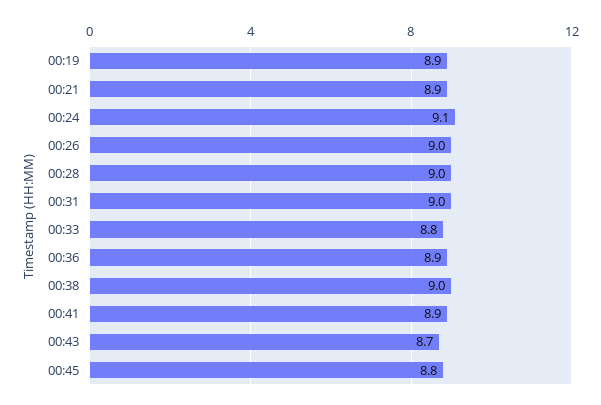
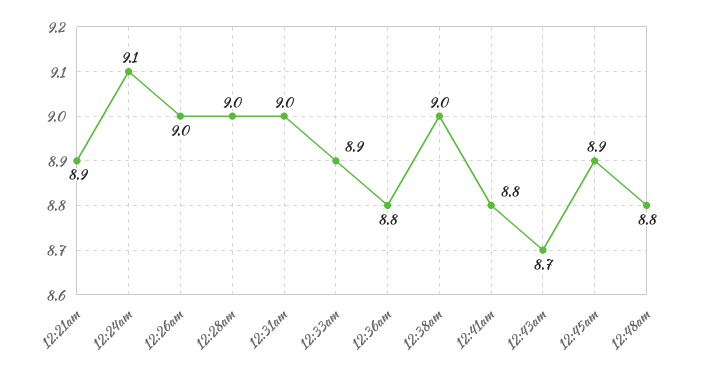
00:19: 8.9 -> none
00:33: 8.8 -> 8.9
00:36: 8.9 -> 8.8
00:41: 8.9 -> 8.8
00:45: 8.8 -> 8.9
12:48am: none -> 8.8

